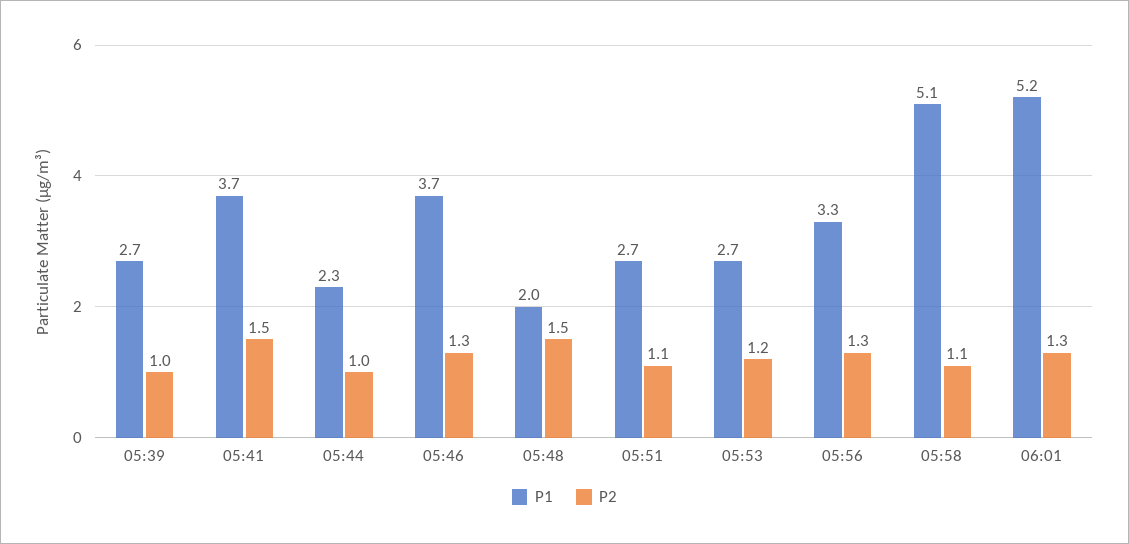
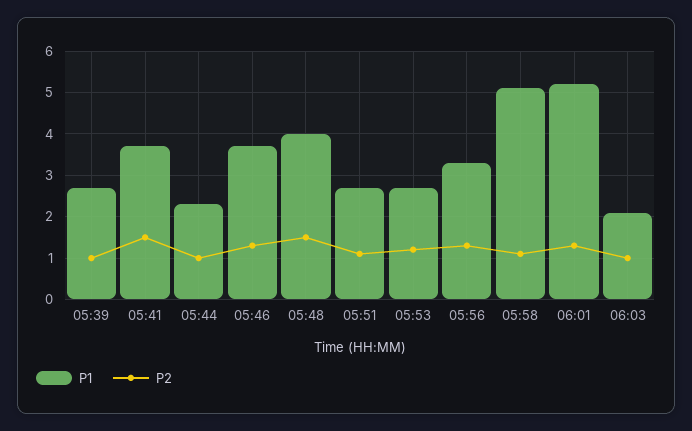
P1, 05:48: 2 -> 4
P1, 06:03: none -> 2
P2, 06:03: none -> 1

